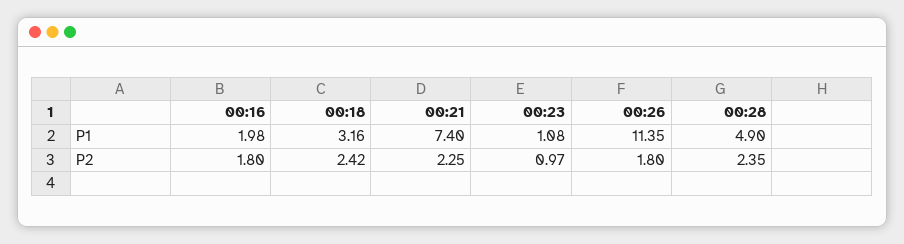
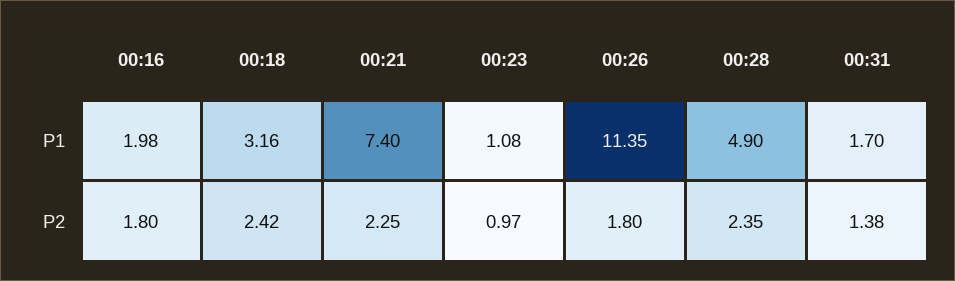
00:31, P1: none -> 1.7
00:31, P2: none -> 1.38

